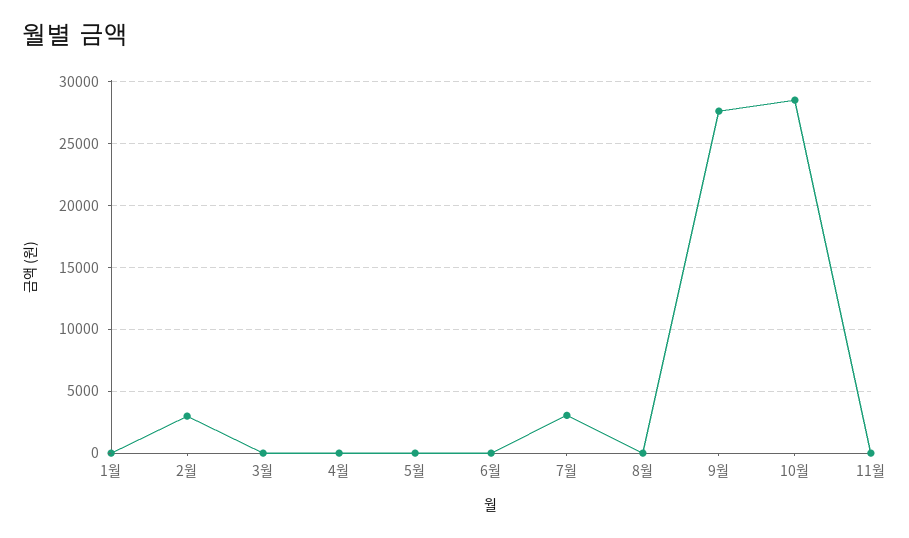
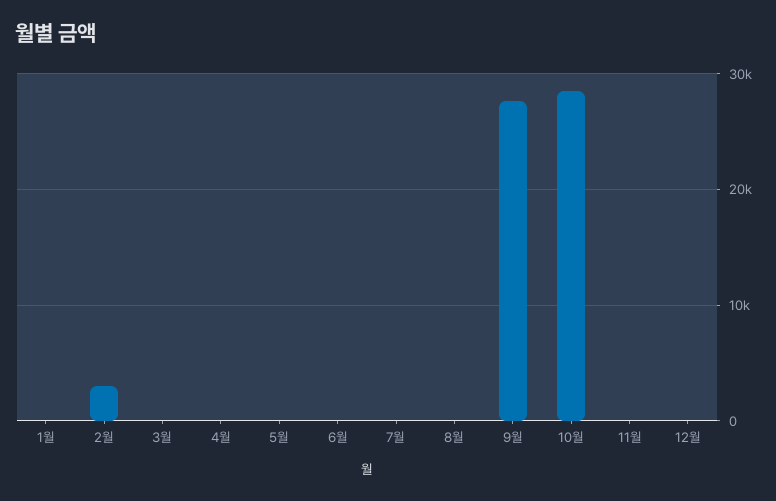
7월: 3000 -> 0
12월: none -> 0

